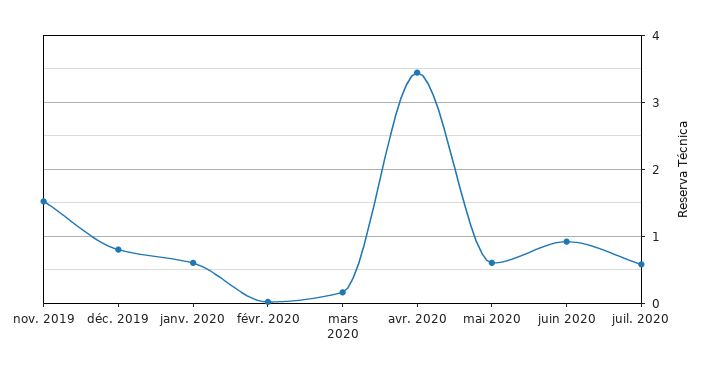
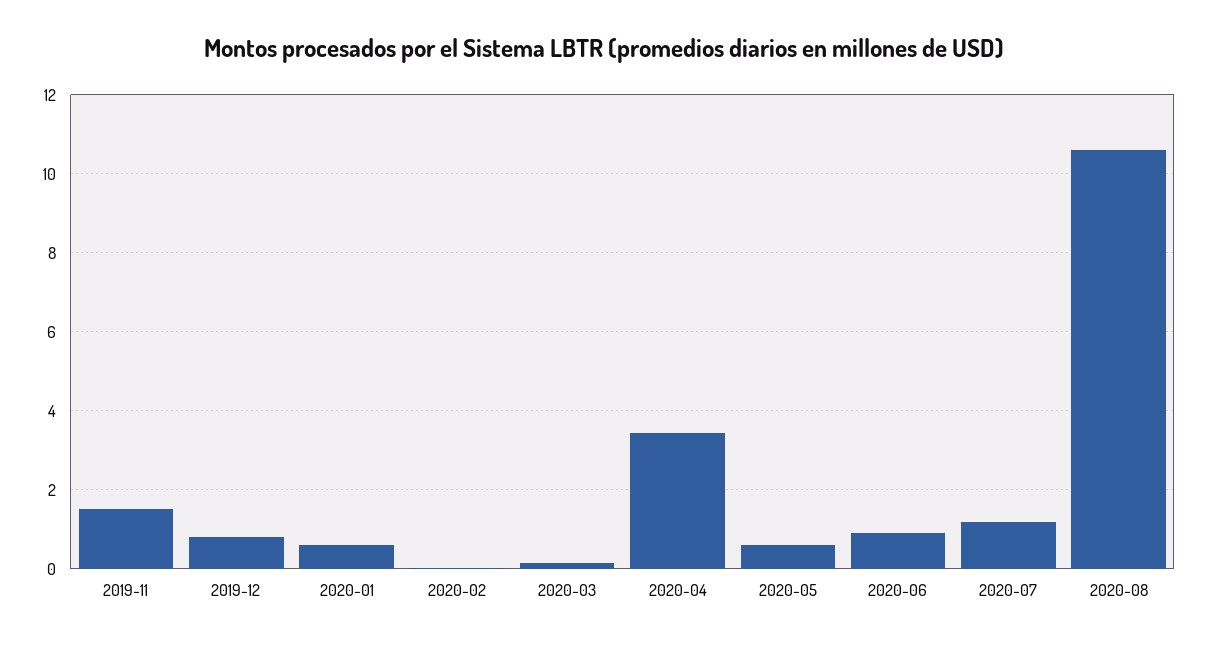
juil. 2020: 0.6 -> 1.2
2020-08: none -> 10.6

